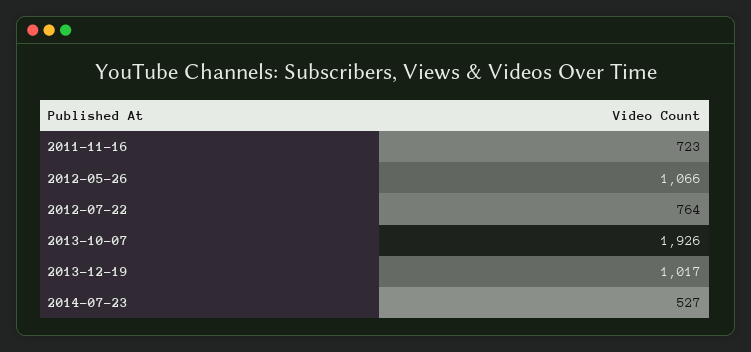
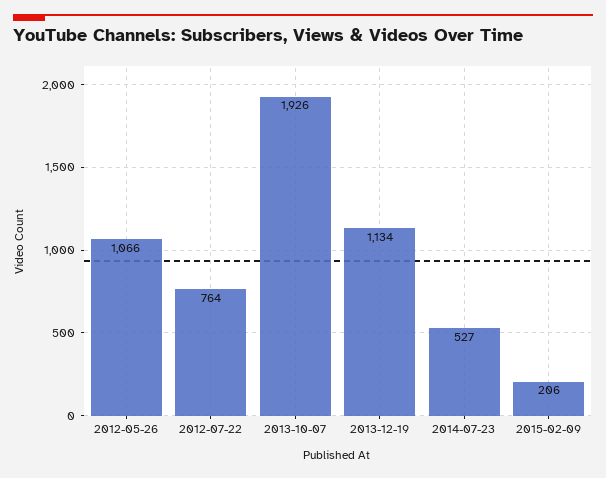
2011-11-16: 723 -> none
2013-12-19: 1017 -> 1134
2015-02-09: none -> 206

